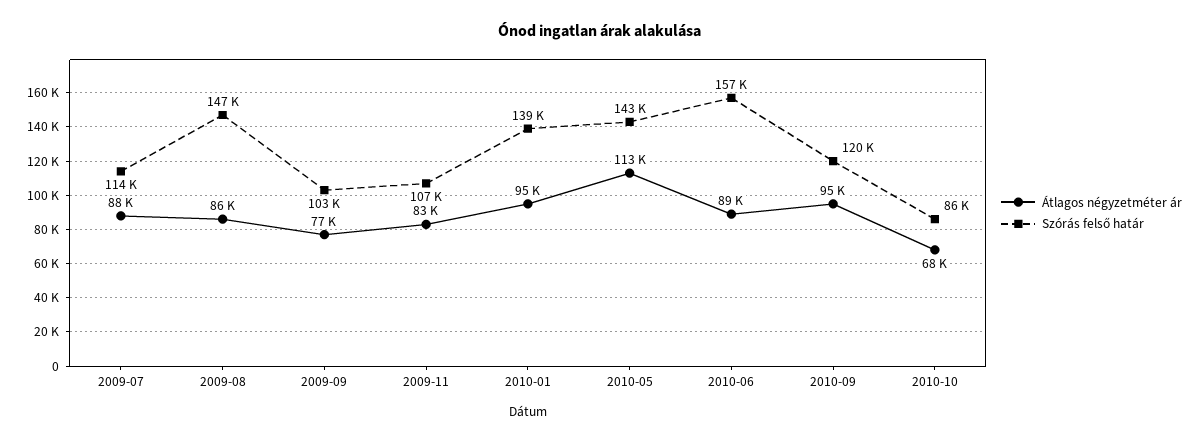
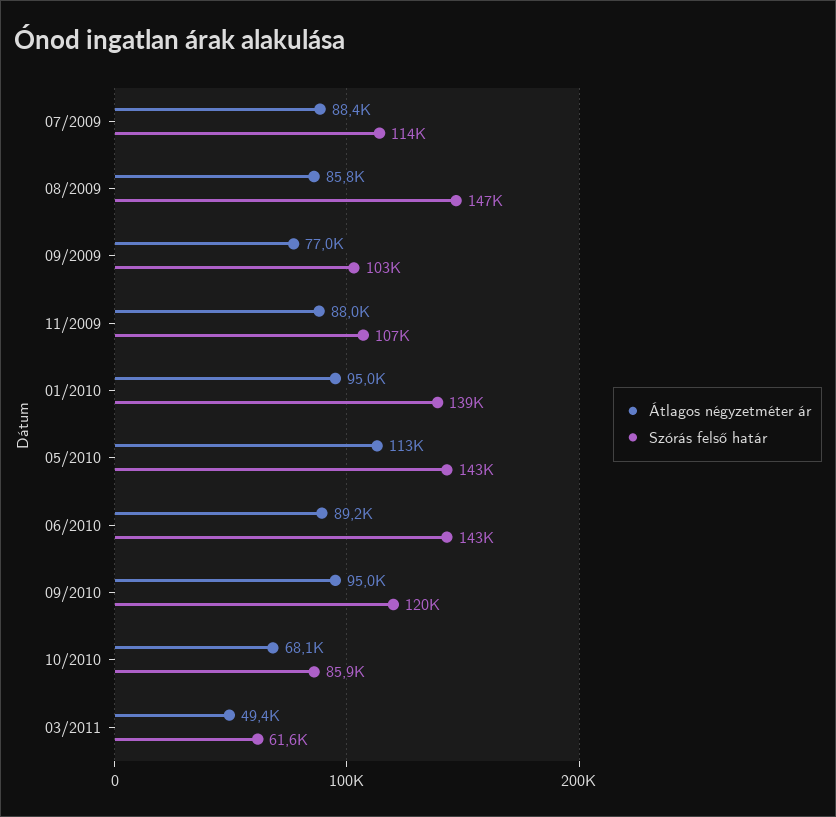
Átlagos négyzetméter ár, 2009-11: 83000 -> 88000
Szórás felső határ, 2010-06: 157000 -> 143000
Átlagos négyzetméter ár, 03/2011: none -> 49400
Szórás felső határ, 03/2011: none -> 61600

